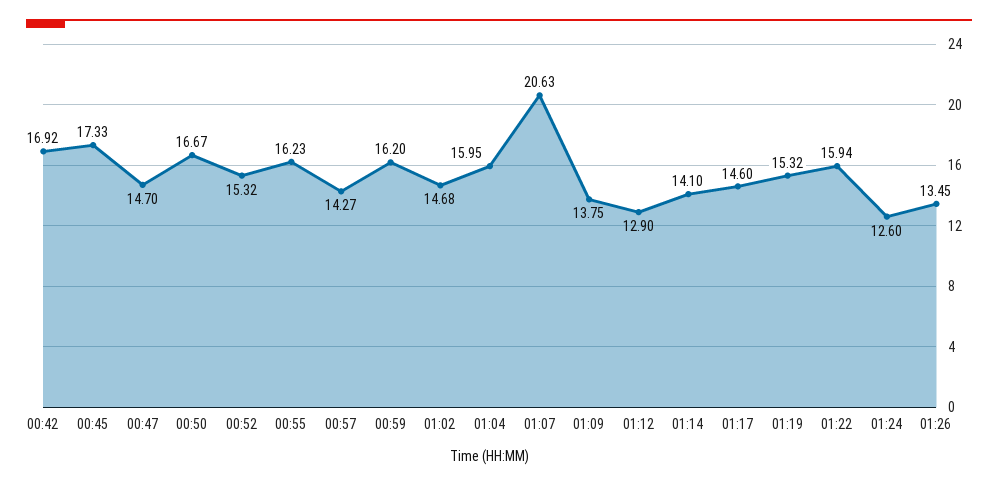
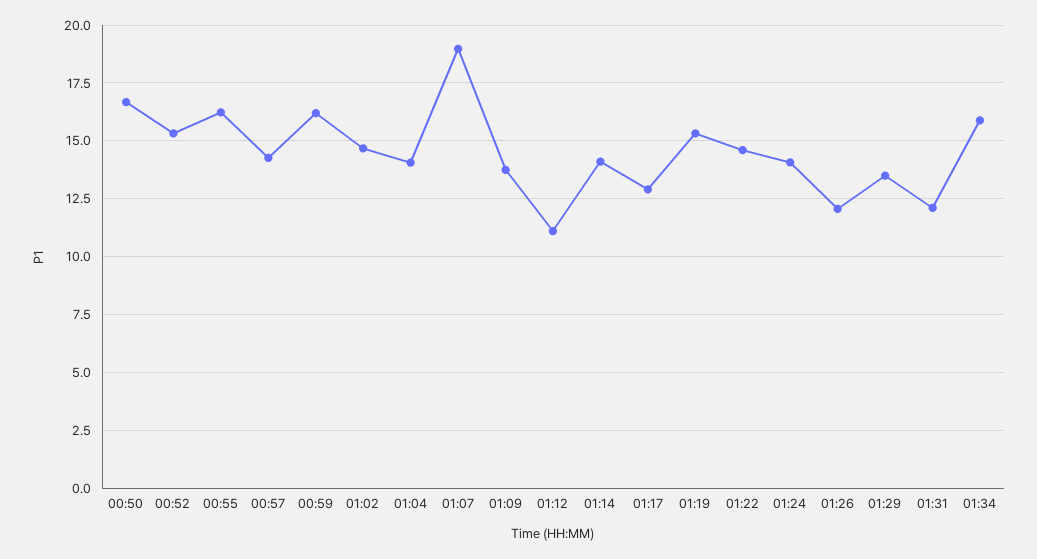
00:42: 16.92 -> none
00:45: 17.33 -> none
00:47: 14.7 -> none
01:04: 15.95 -> 14
01:07: 20.63 -> 19
01:12: 12.9 -> 11
01:17: 14.6 -> 13
01:22: 15.94 -> 14.5
01:24: 12.6 -> 14
01:26: 13.45 -> 12
01:29: none -> 13.5
01:31: none -> 12
01:34: none -> 16

